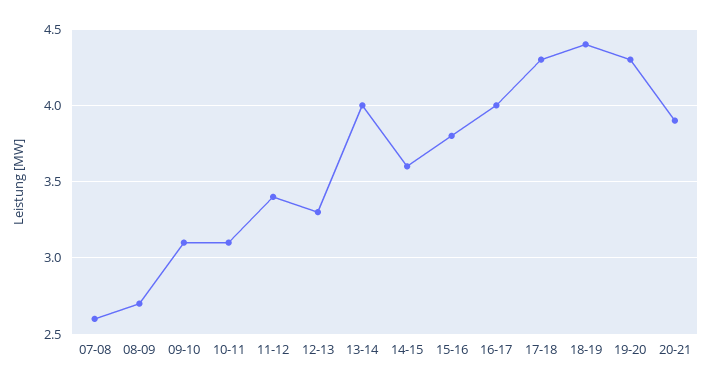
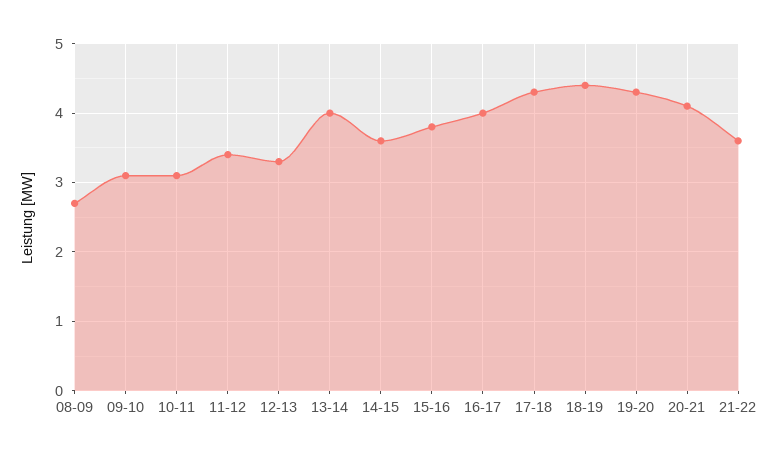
07-08: 2.6 -> none
20-21: 3.9 -> 4.1
21-22: none -> 3.6

